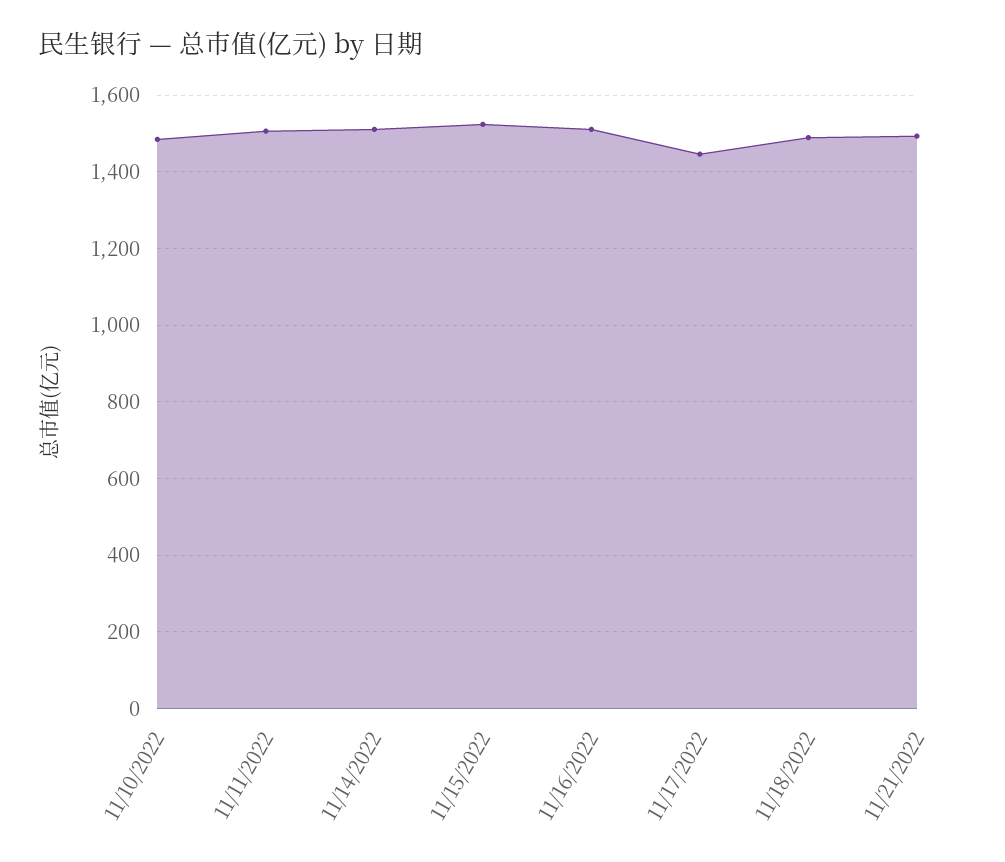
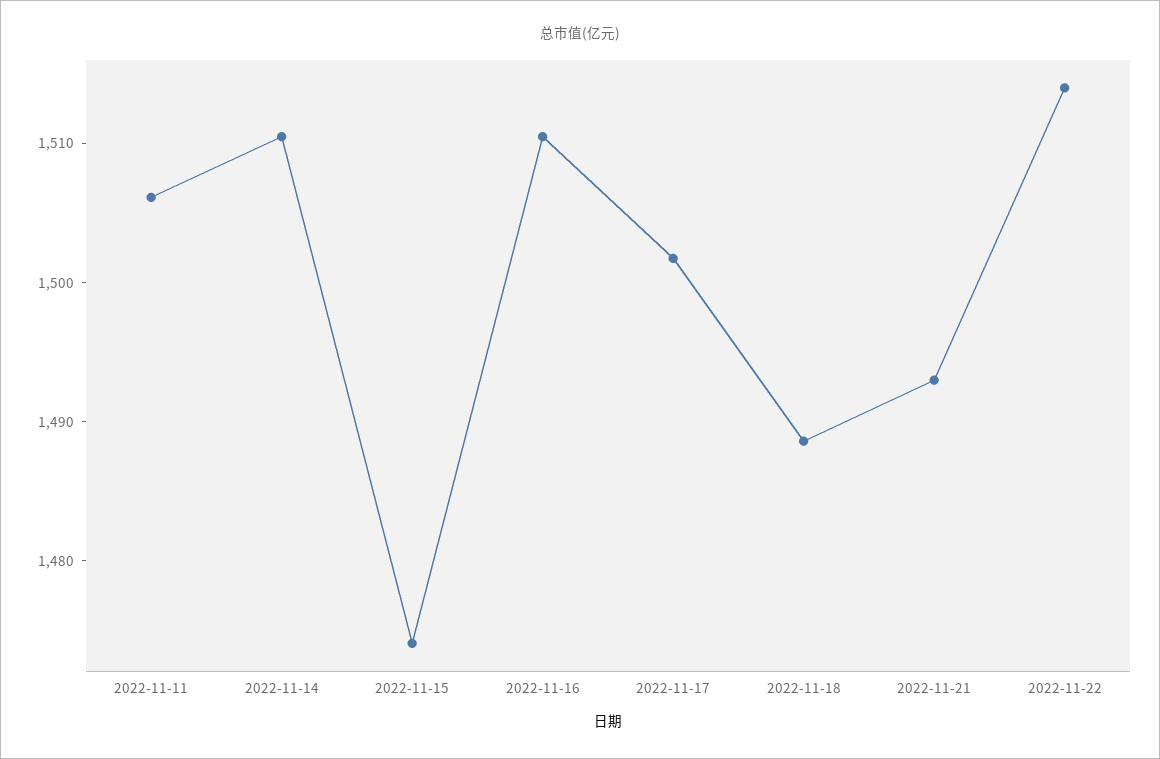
11/10/2022: 1480 -> none
11/15/2022: 1520 -> 1474
11/17/2022: 1440 -> 1502
2022-11-22: none -> 1514

